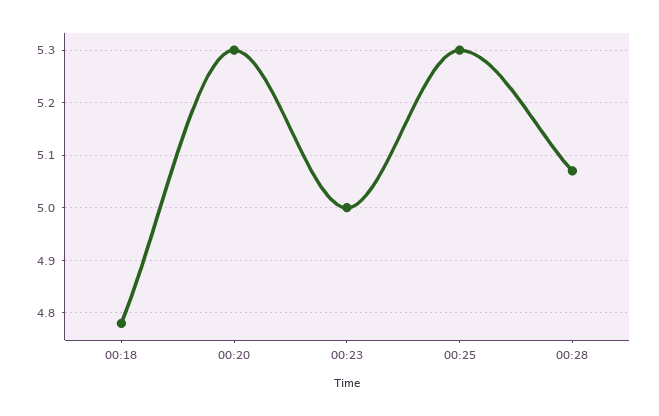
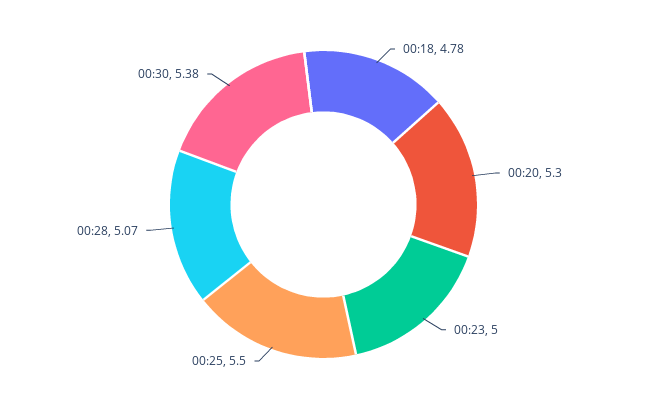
00:25: 5.3 -> 5.5
00:30: none -> 5.38

